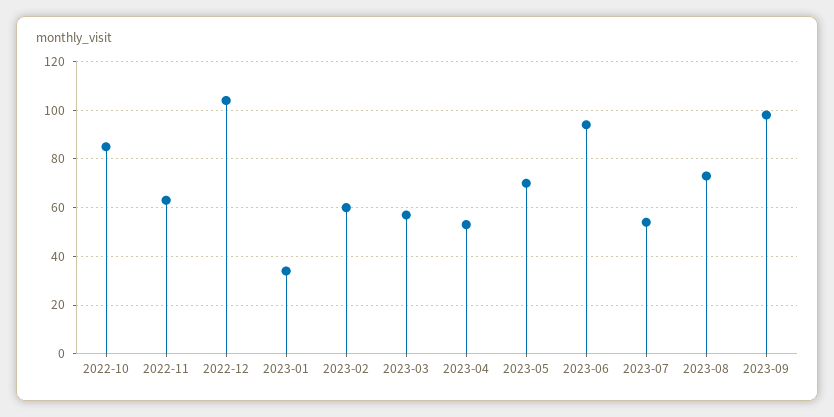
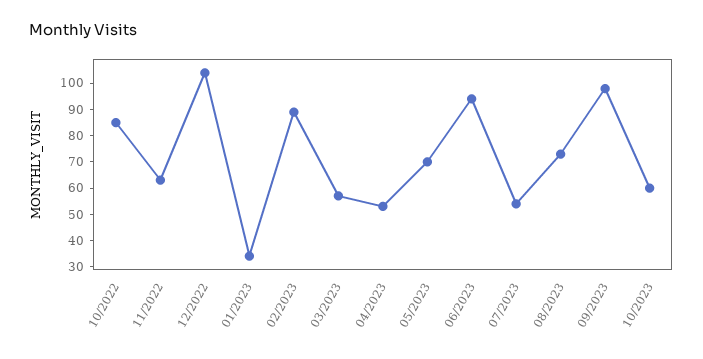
2023-02: 60 -> 90
10/2023: none -> 60

